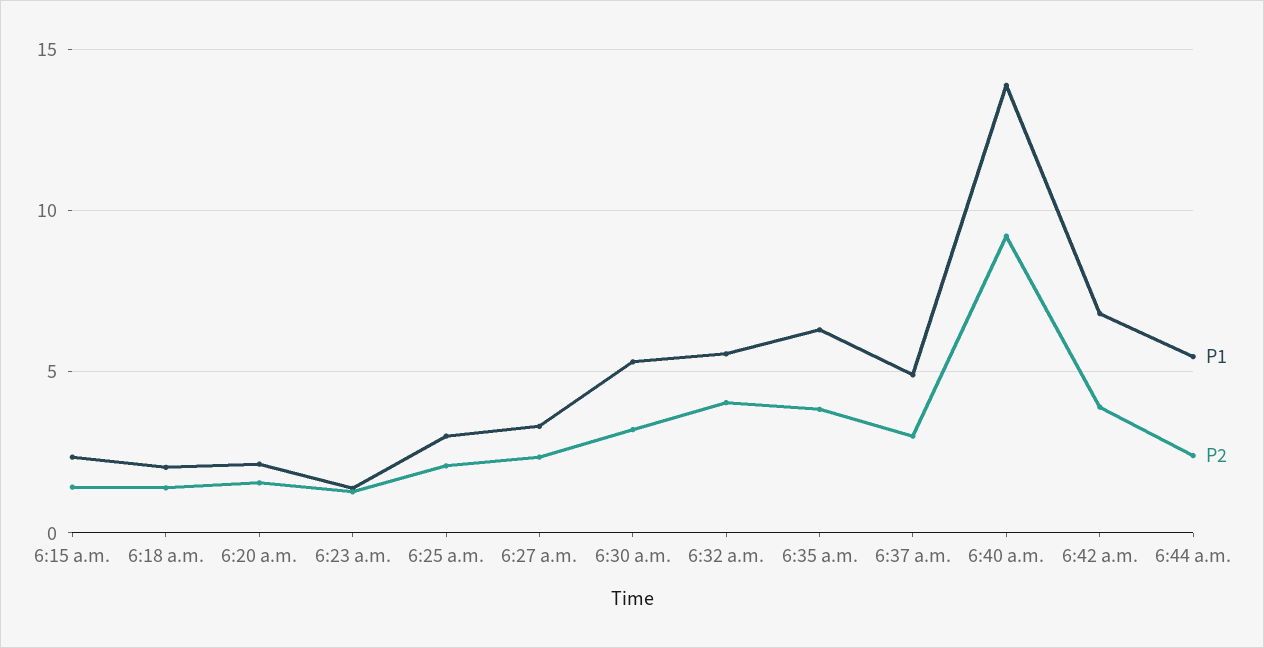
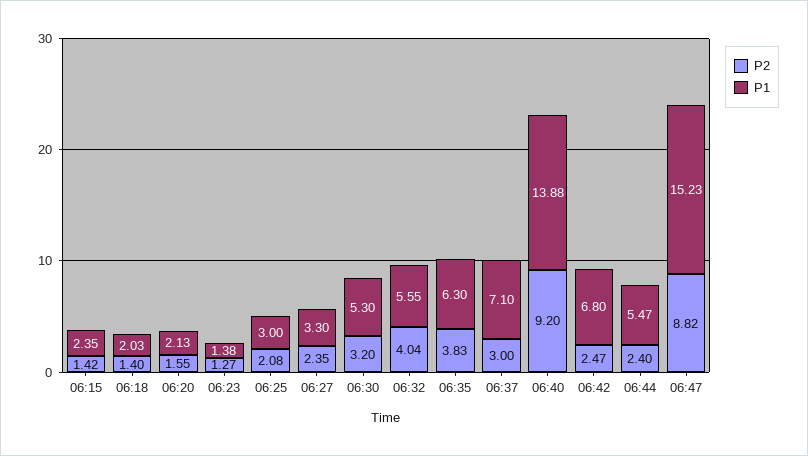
P1, 6:37 a.m.: 5 -> 7.1
P2, 6:42 a.m.: 4 -> 2.47
P2, 06:47: none -> 8.82
P1, 06:47: none -> 15.23

